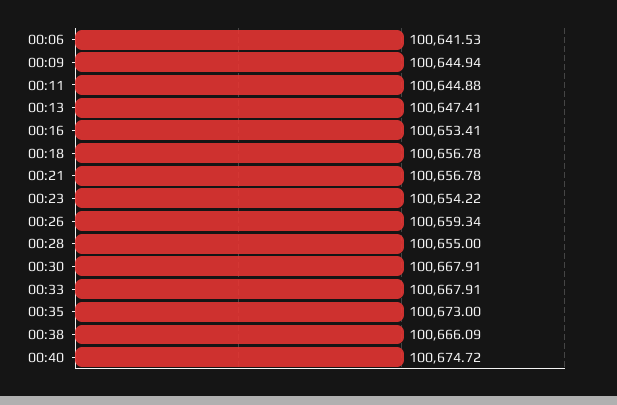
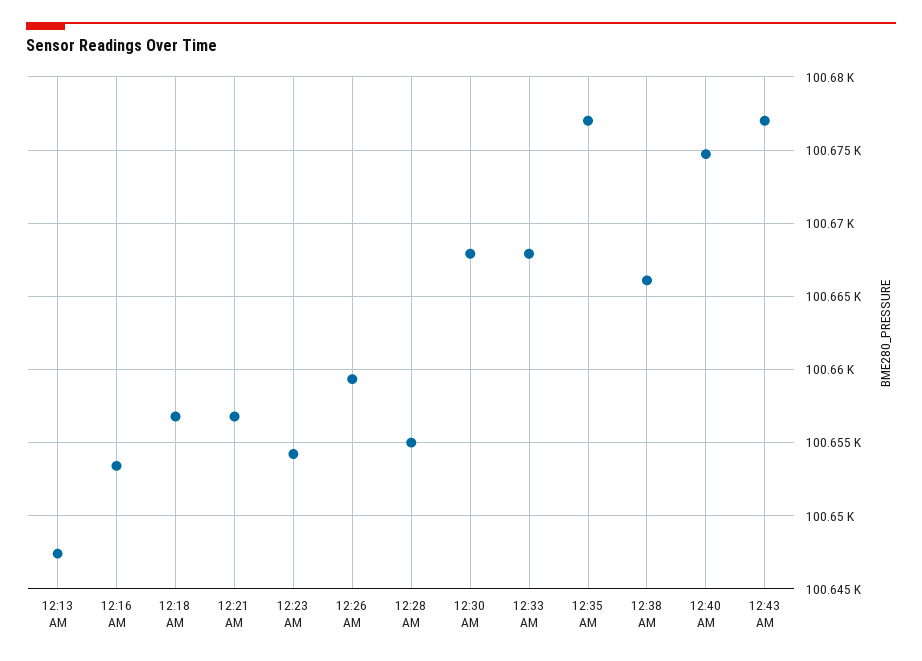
00:06: 100641.53 -> none
00:09: 100644.94 -> none
00:11: 100644.88 -> none
00:35: 100673 -> 100677
12:43 AM: none -> 100677

